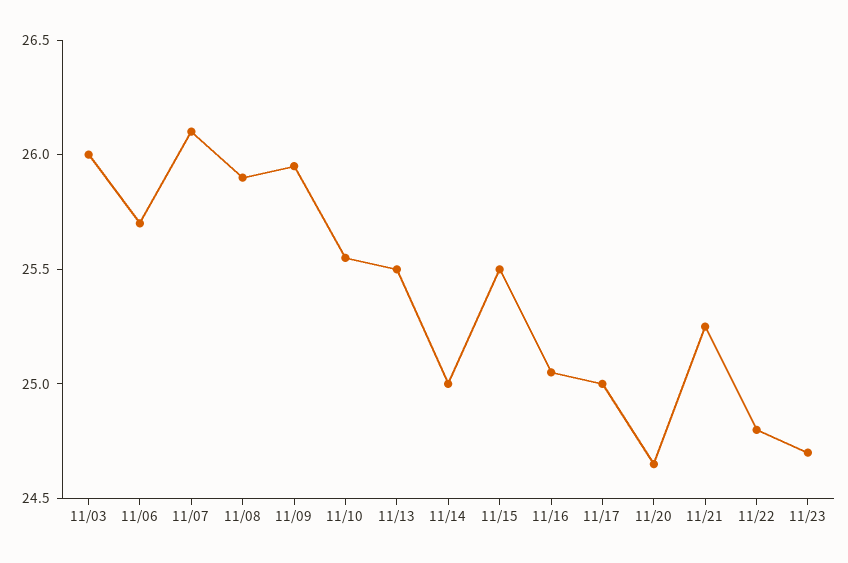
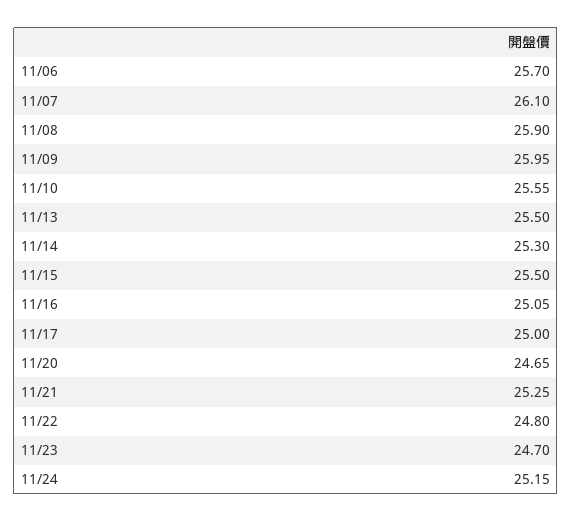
11/03: 26 -> none
11/14: 25 -> 25.3
11/24: none -> 25.15

